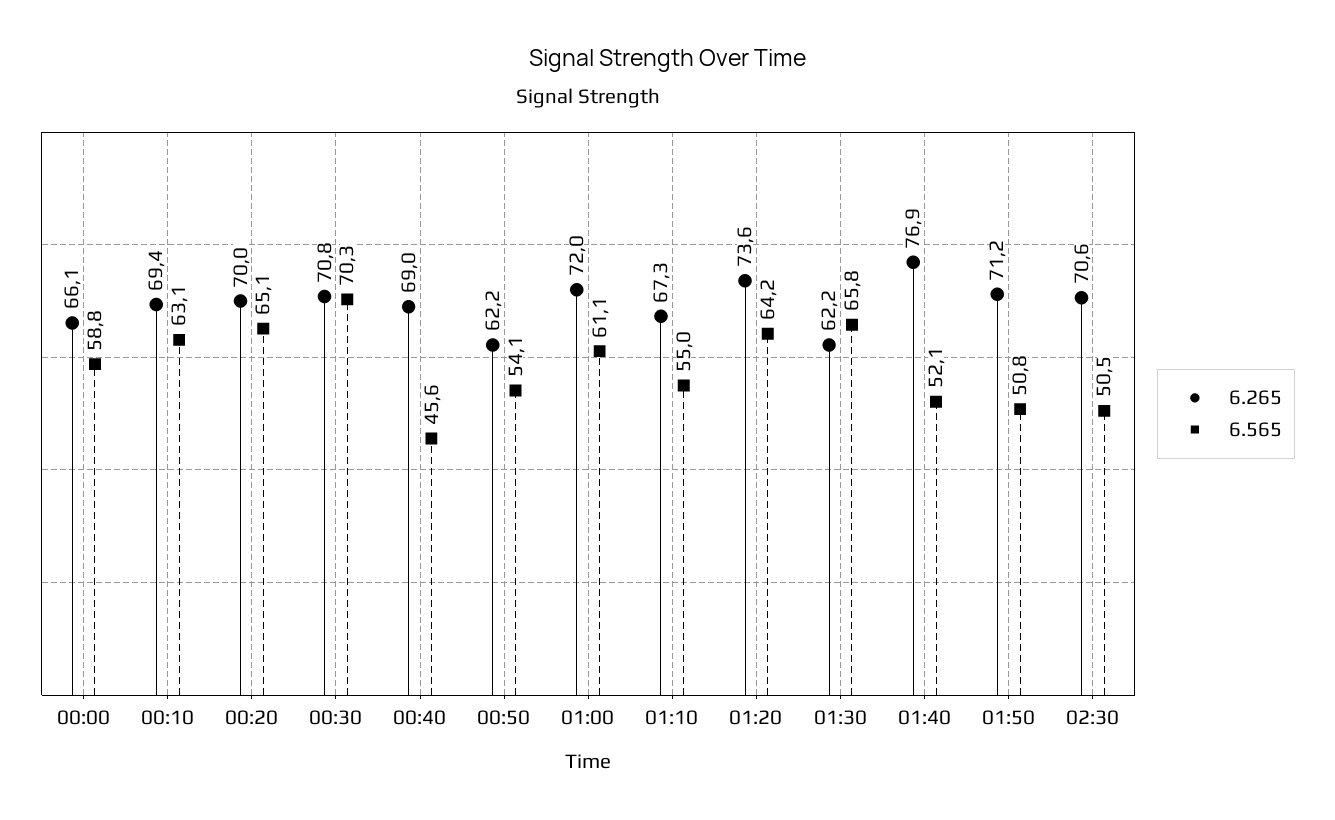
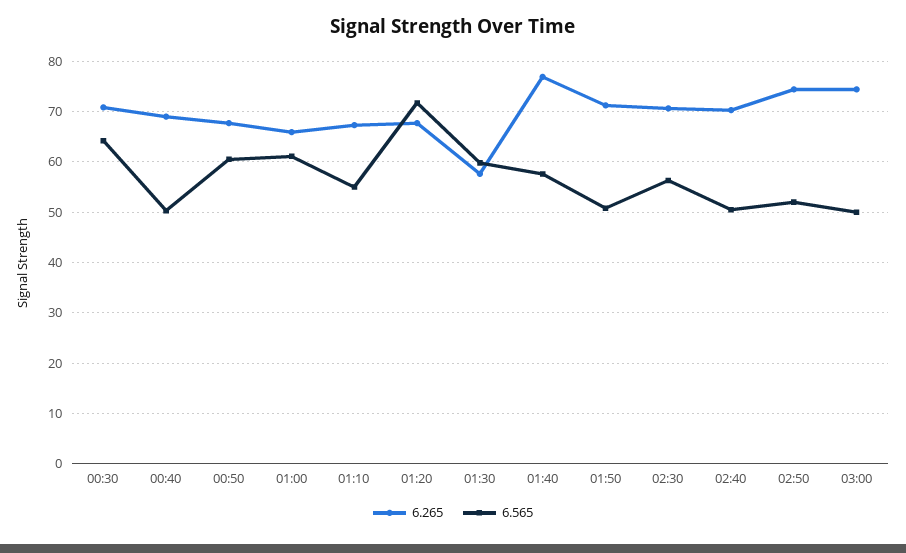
6.265, 00:00: 66.1 -> none
6.565, 00:00: 58.8 -> none
6.265, 00:10: 69.4 -> none
6.565, 00:10: 63.1 -> none
6.265, 00:20: 70 -> none
6.565, 00:20: 65.1 -> none
6.565, 00:30: 70.3 -> 64
6.565, 00:40: 45.6 -> 50
6.265, 00:50: 62.2 -> 68
6.565, 00:50: 54.1 -> 60
6.265, 01:00: 72 -> 66
6.265, 01:20: 73.6 -> 68
6.565, 01:20: 64.2 -> 72
6.265, 01:30: 62.2 -> 58
6.565, 01:30: 65.8 -> 60
6.565, 01:40: 52.1 -> 58
6.565, 02:30: 50.5 -> 56
6.265, 02:40: none -> 70
6.565, 02:40: none -> 50
6.265, 02:50: none -> 74
6.565, 02:50: none -> 52
6.265, 03:00: none -> 74
6.565, 03:00: none -> 50

